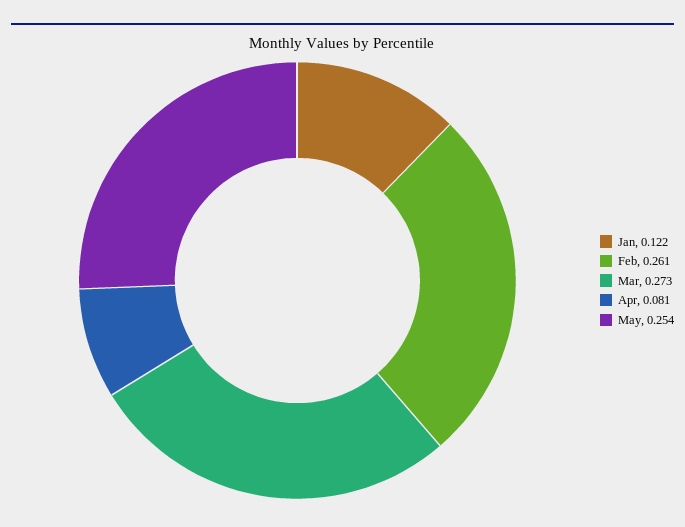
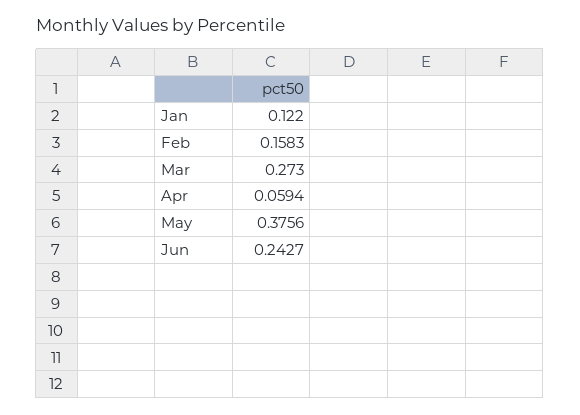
Feb: 0.261 -> 0.1583
Apr: 0.081 -> 0.0594
May: 0.254 -> 0.3756
Jun: none -> 0.2427

